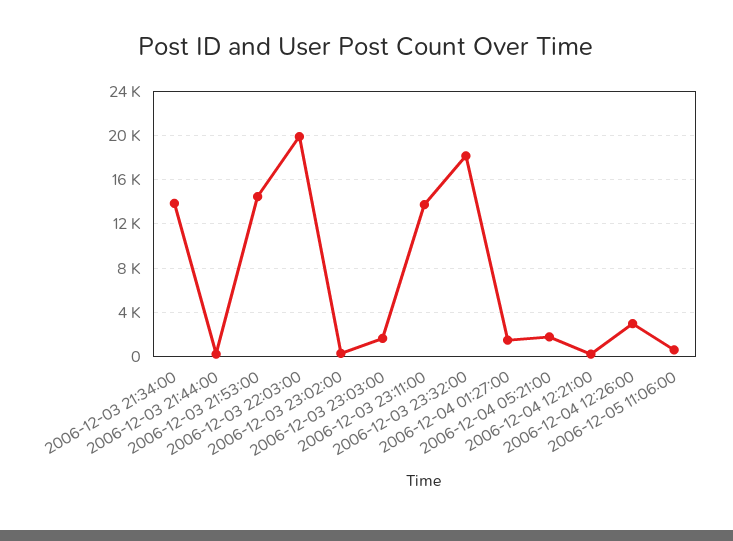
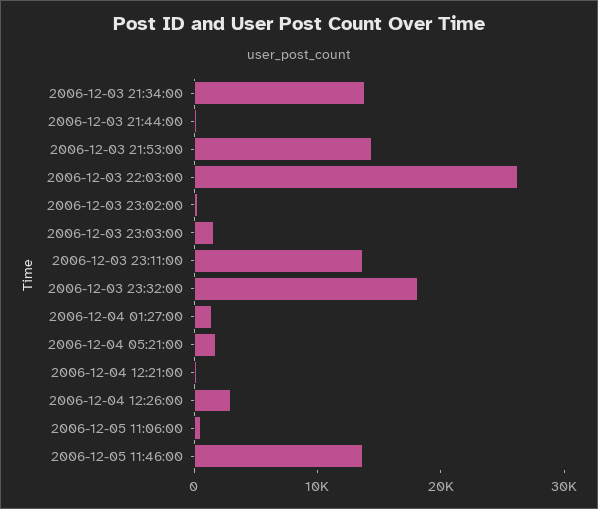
2006-12-03 22:03:00: 20000 -> 26000
2006-12-05 11:46:00: none -> 14000

